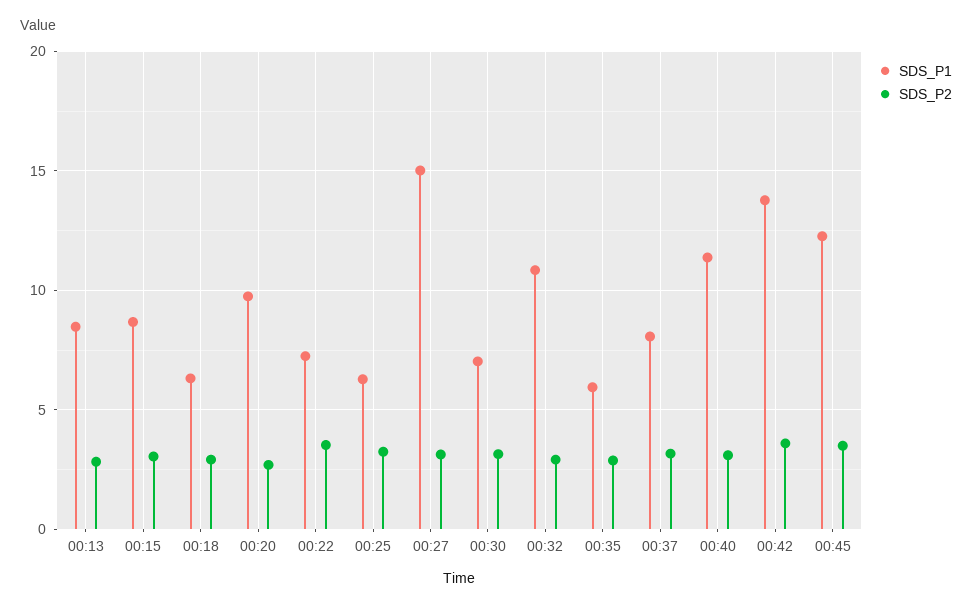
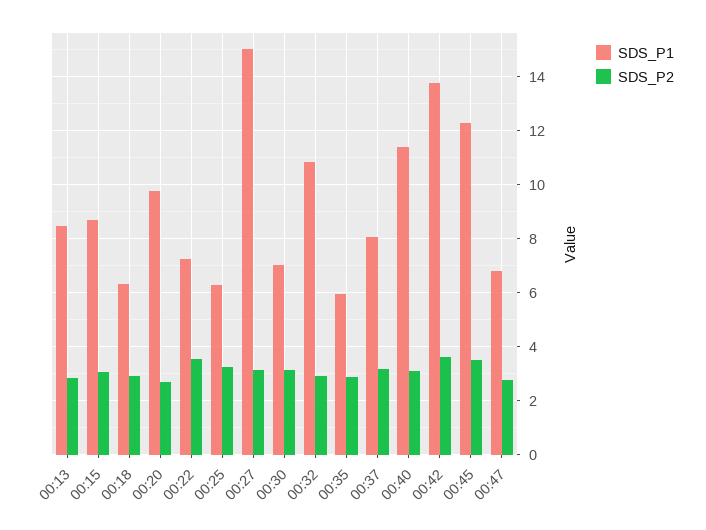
SDS_P1, 00:47: none -> 6.75
SDS_P2, 00:47: none -> 2.75

